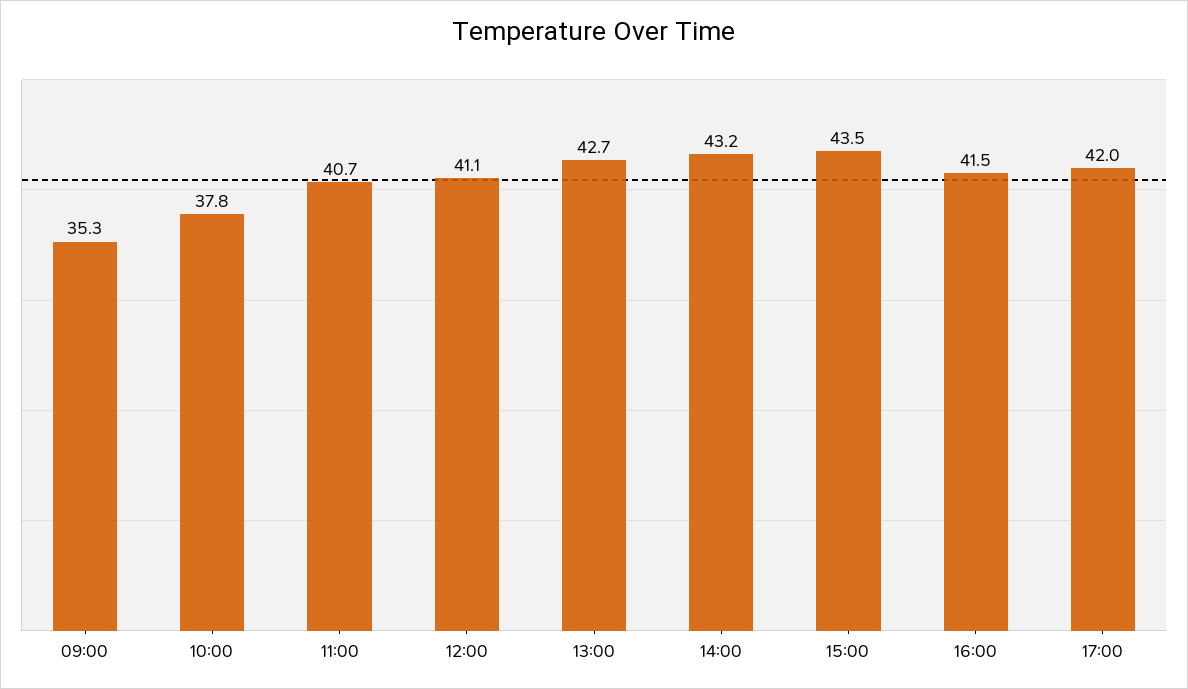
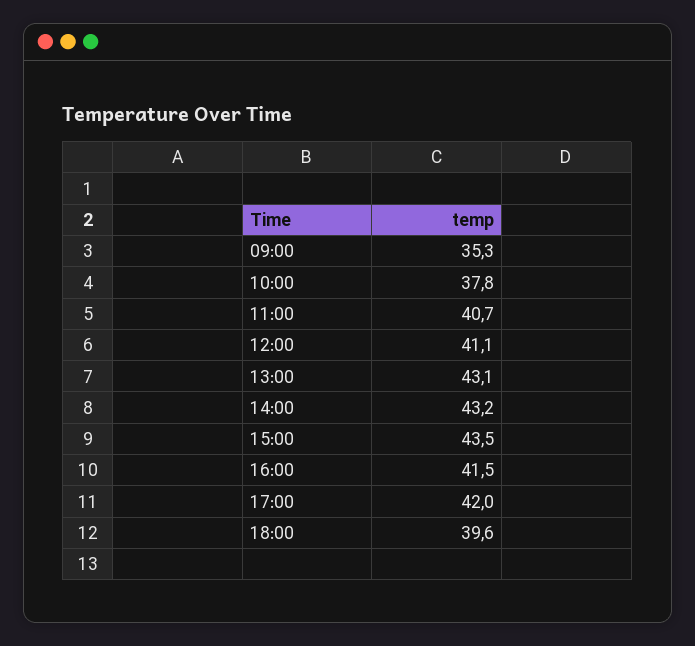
13:00: 42.7 -> 43.1
18:00: none -> 39.6

